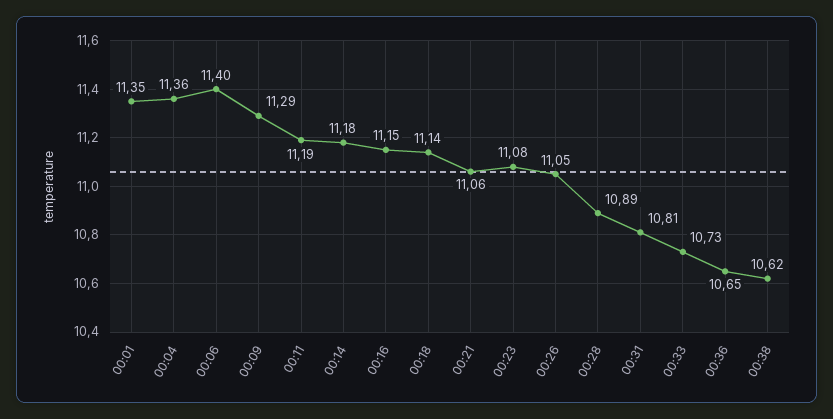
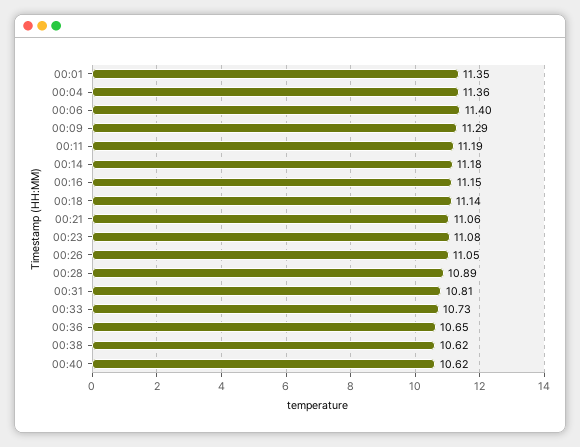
00:40: none -> 10.62

